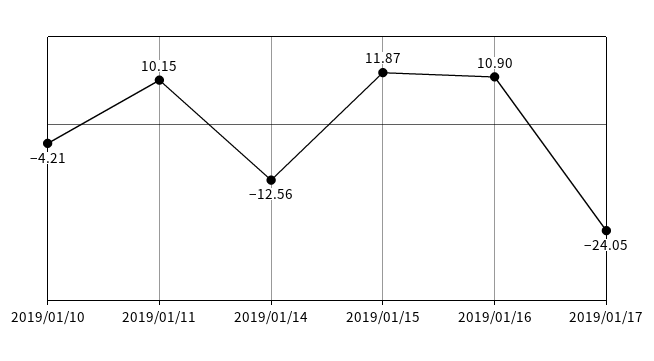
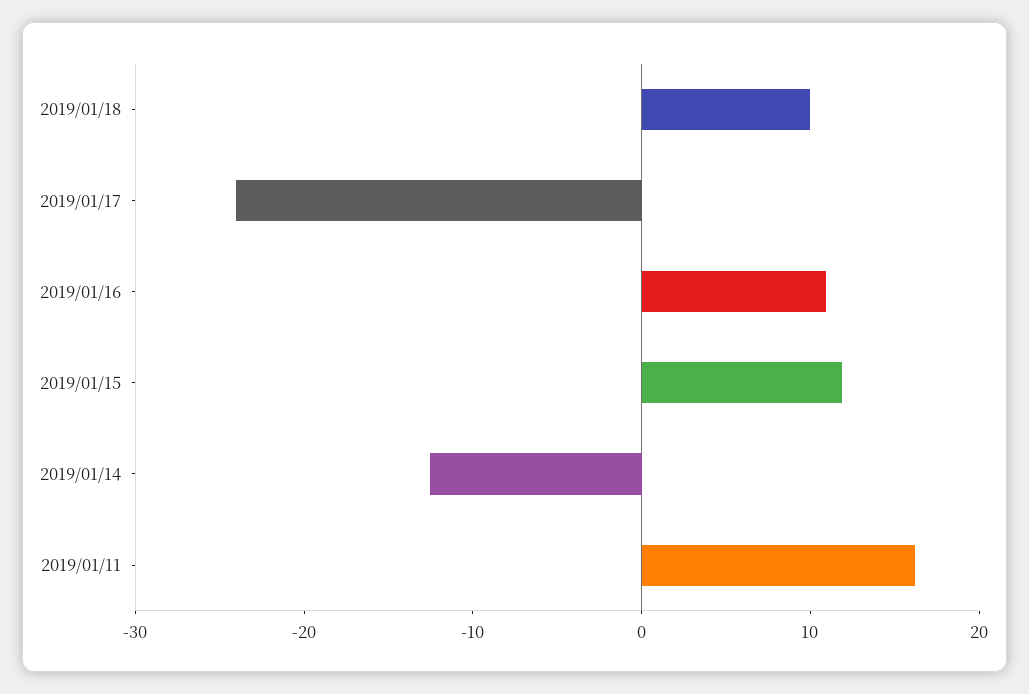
2019/01/10: -4.21 -> none
2019/01/11: 10.15 -> 16
2019/01/18: none -> 10

